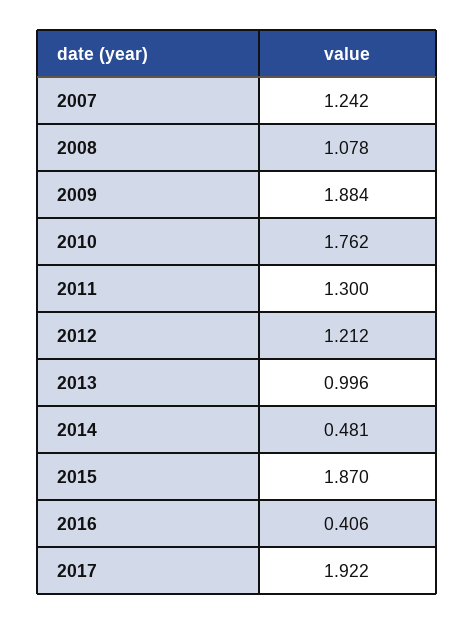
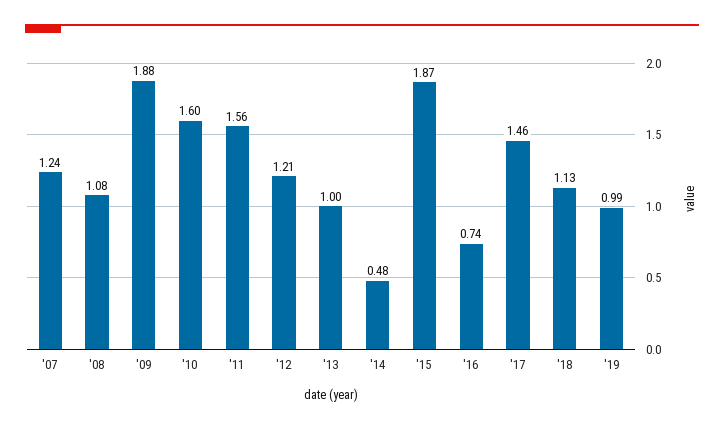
2010: 1.762 -> 1.6
2011: 1.3 -> 1.56
2016: 0.406 -> 0.74
2017: 1.922 -> 1.46
'18: none -> 1.13
'19: none -> 0.99

